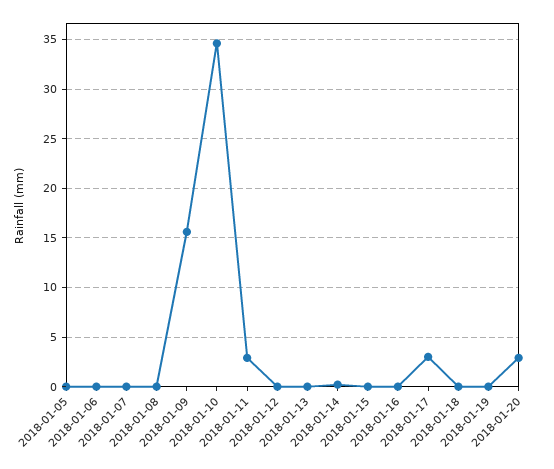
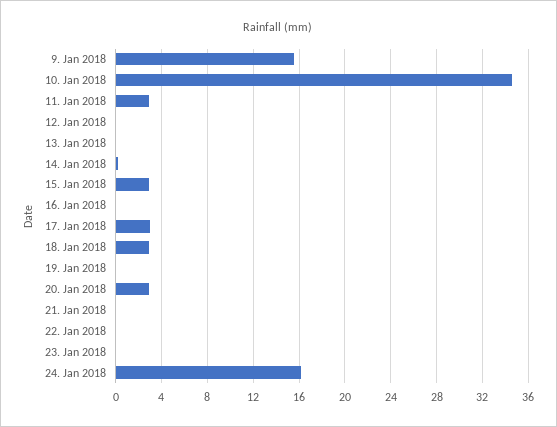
2018-01-05: 0 -> none
2018-01-06: 0 -> none
2018-01-07: 0 -> none
2018-01-08: 0 -> none
2018-01-15: 0 -> 3
2018-01-18: 0 -> 3
21. Jan 2018: none -> 0
22. Jan 2018: none -> 0
23. Jan 2018: none -> 0
24. Jan 2018: none -> 16

